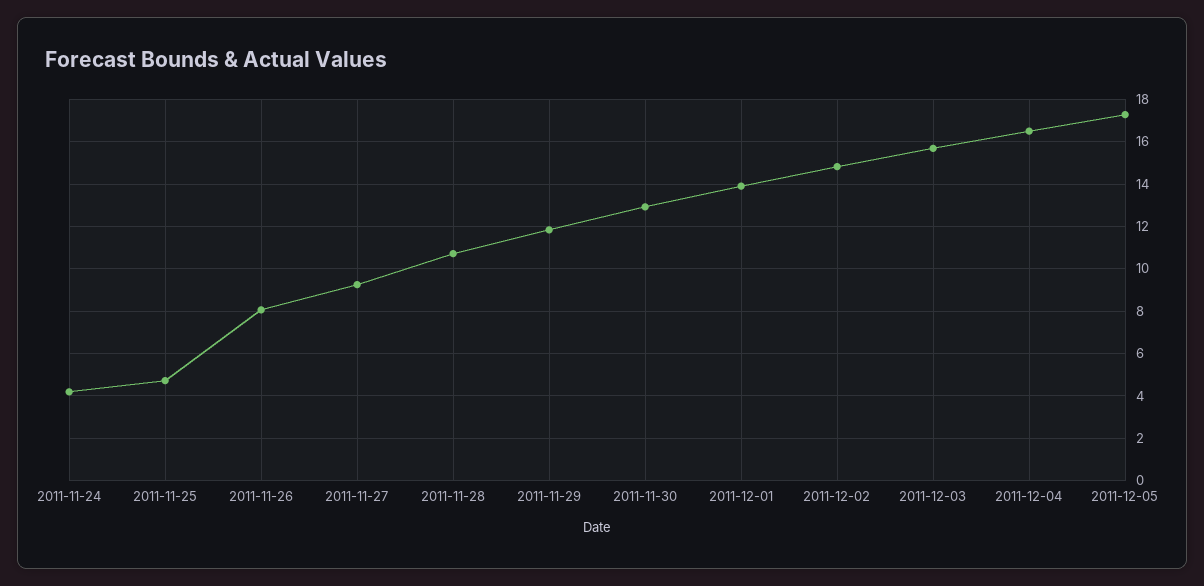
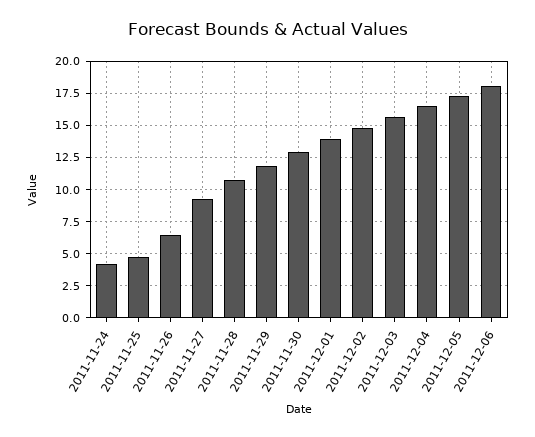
2011-11-26: 8 -> 6.5
2011-12-06: none -> 18

